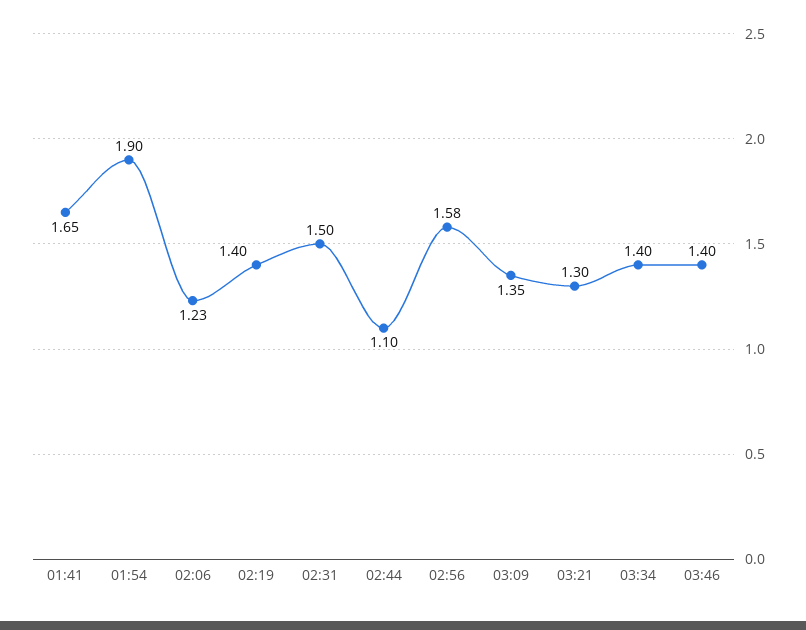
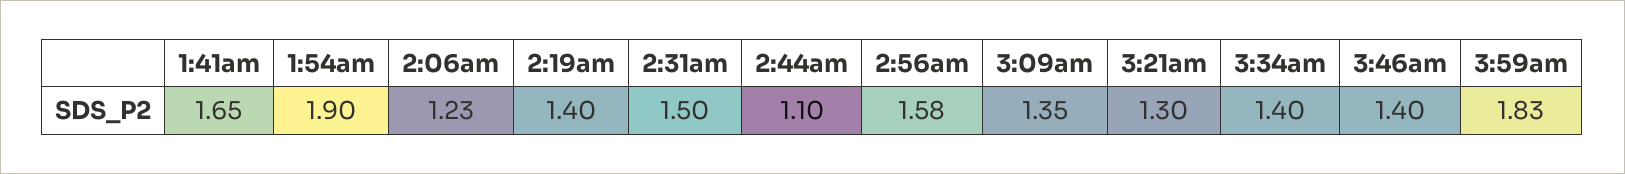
3:59am: none -> 1.83

